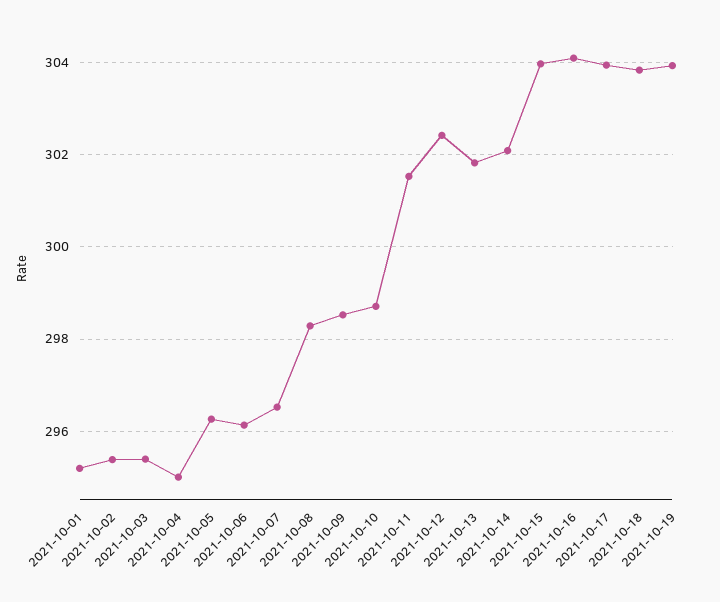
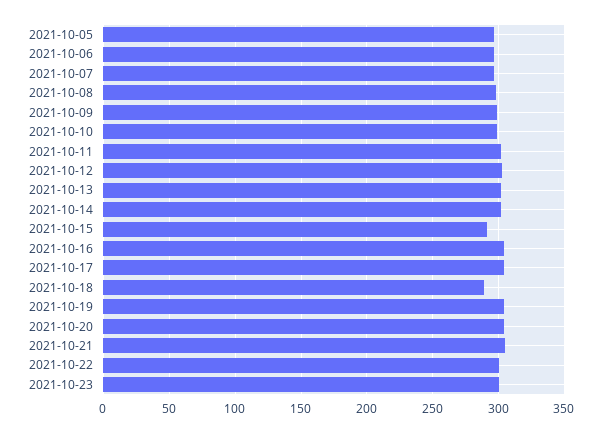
2021-10-01: 295.2 -> none
2021-10-02: 295.4 -> none
2021-10-03: 295.4 -> none
2021-10-04: 295 -> none
2021-10-15: 304 -> 290
2021-10-18: 303.8 -> 290
2021-10-20: none -> 305
2021-10-21: none -> 305
2021-10-22: none -> 300
2021-10-23: none -> 300

